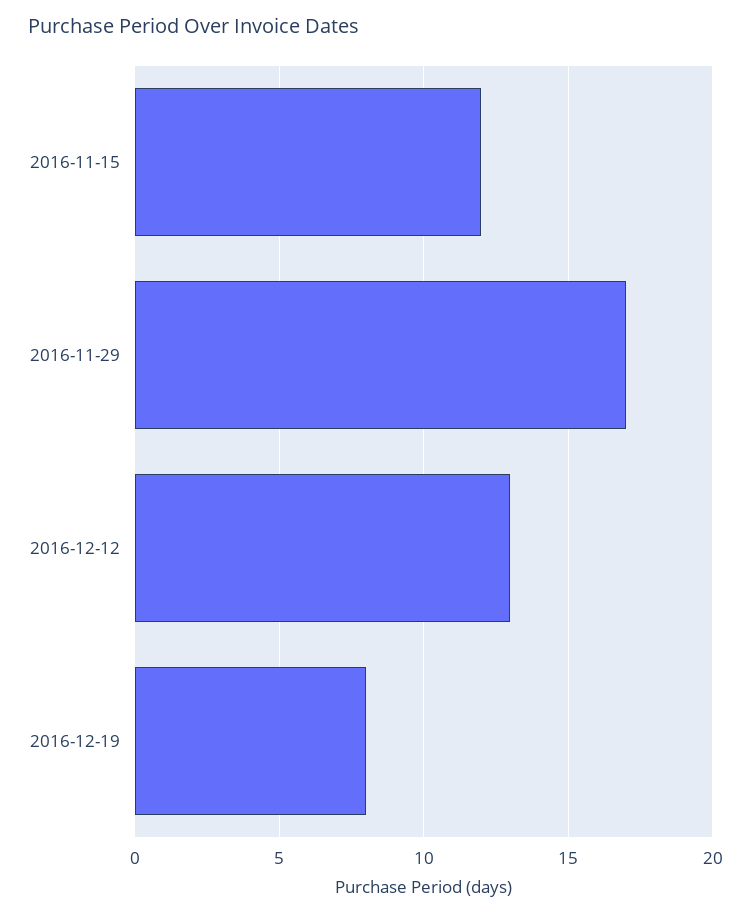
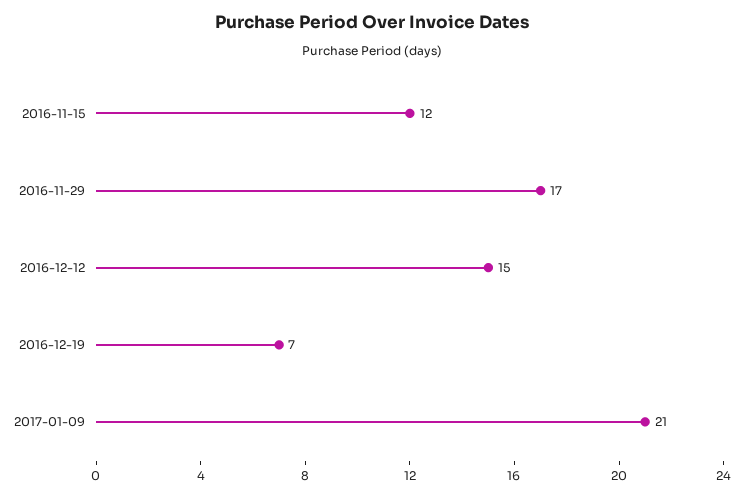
2016-12-12: 13 -> 15
2016-12-19: 8 -> 7
2017-01-09: none -> 21

